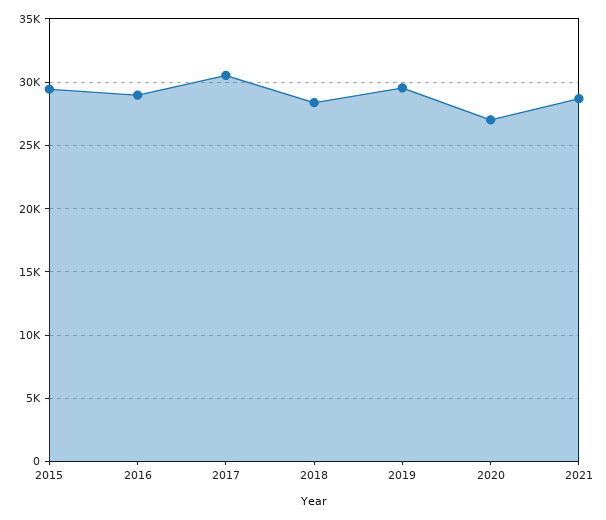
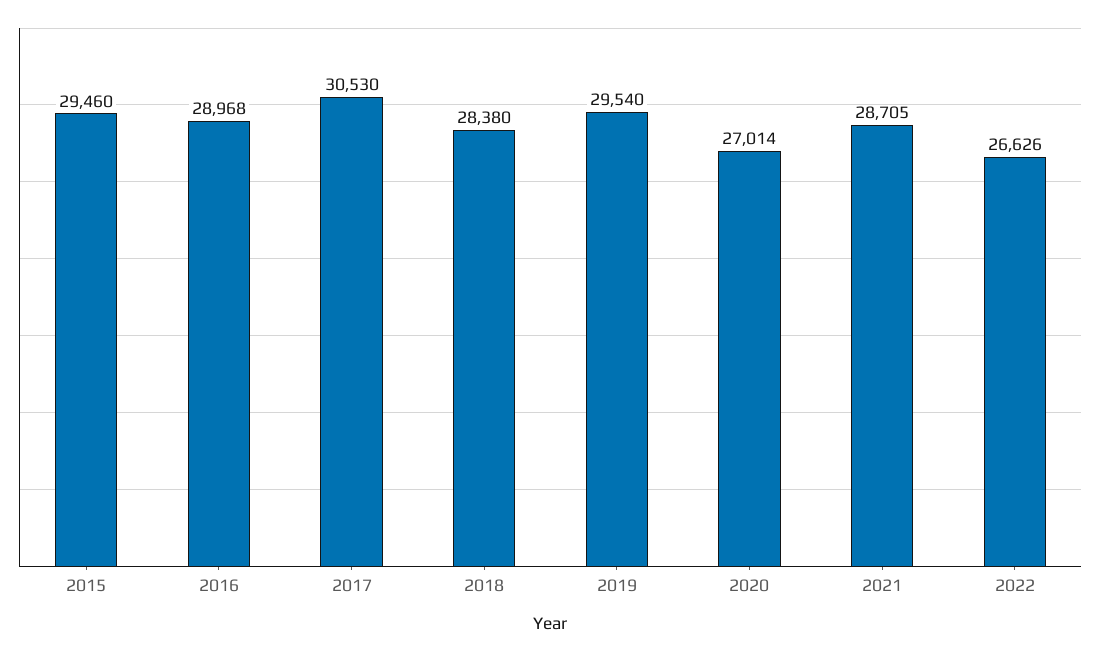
2022: none -> 26626

